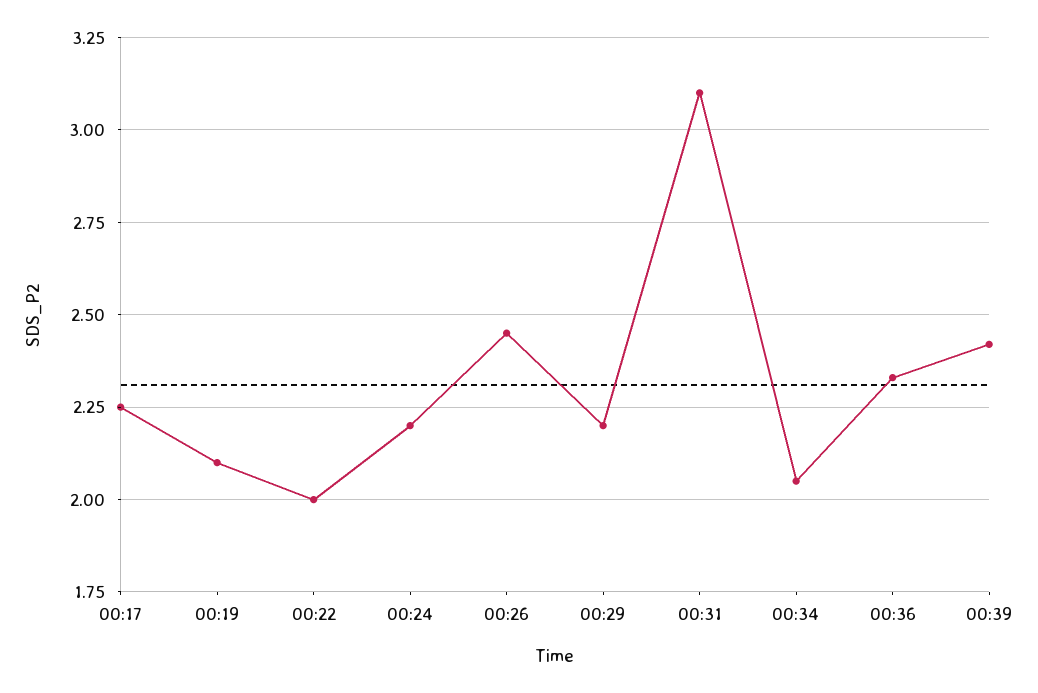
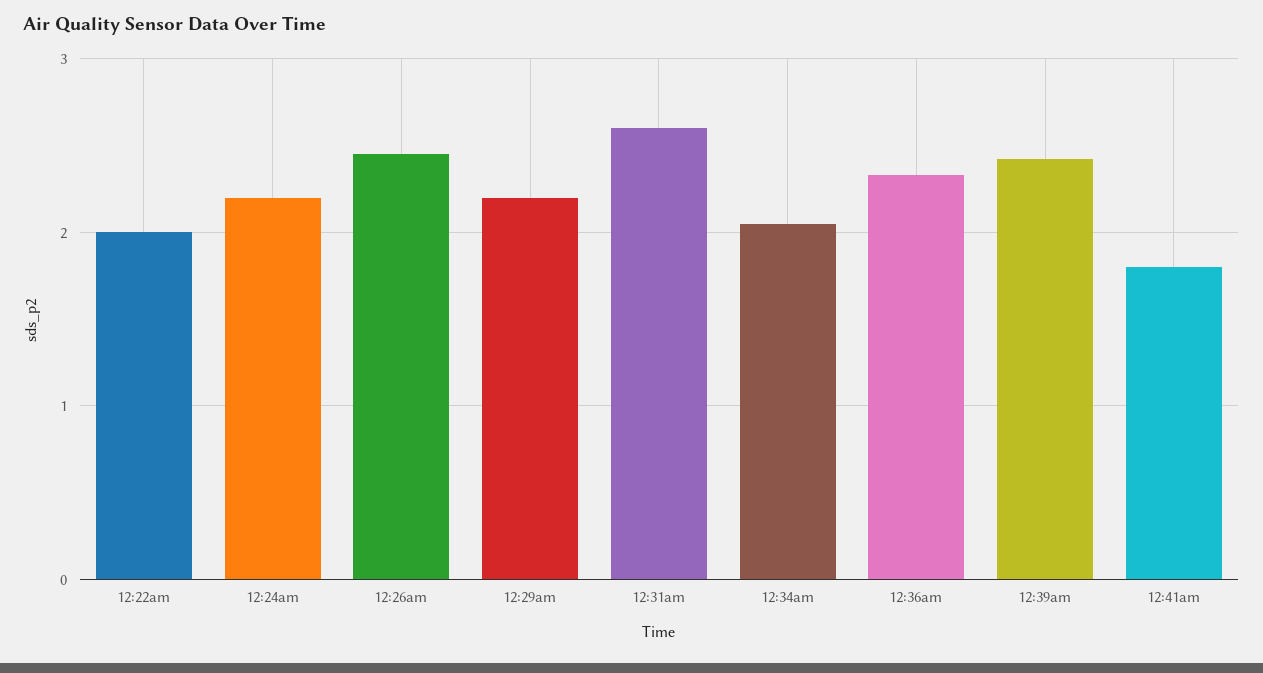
00:17: 2.25 -> none
00:19: 2.1 -> none
00:31: 3.1 -> 2.6
12:41am: none -> 1.8

